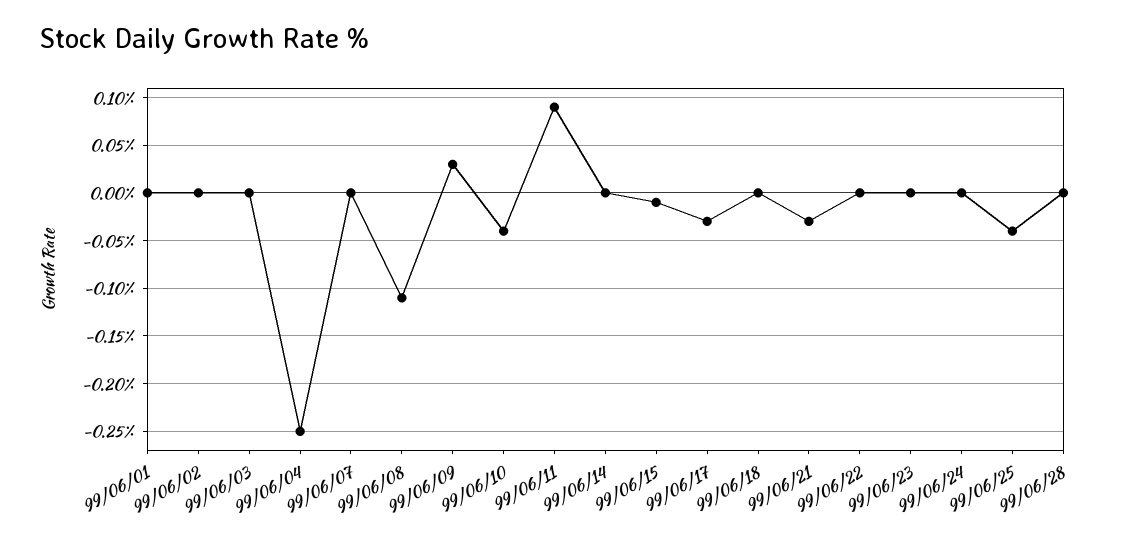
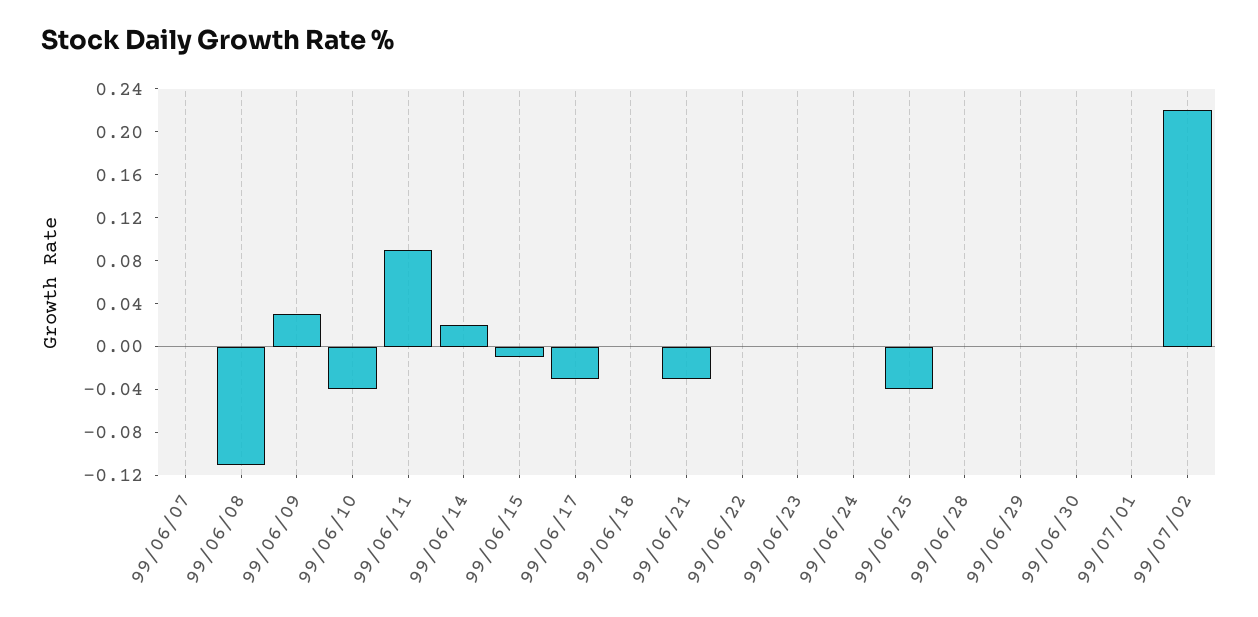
99/06/01: 0 -> none
99/06/02: 0 -> none
99/06/03: 0 -> none
99/06/04: -0.25 -> none
99/06/14: 0 -> 0.02
99/06/29: none -> 0
99/06/30: none -> 0
99/07/01: none -> 0
99/07/02: none -> 0.22

